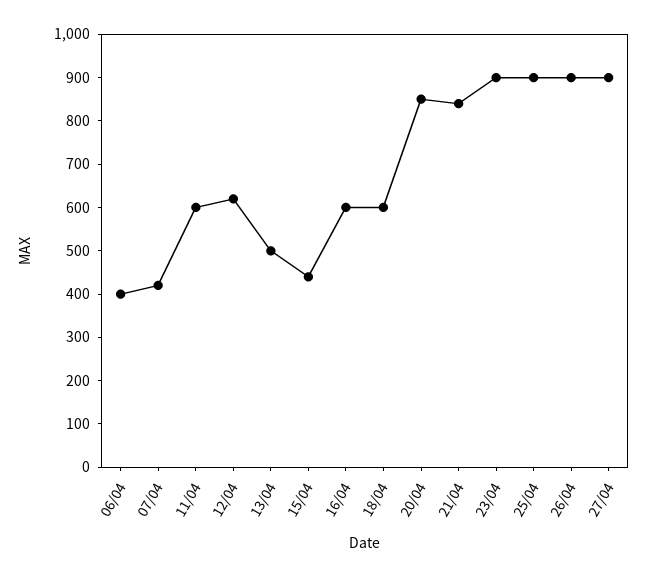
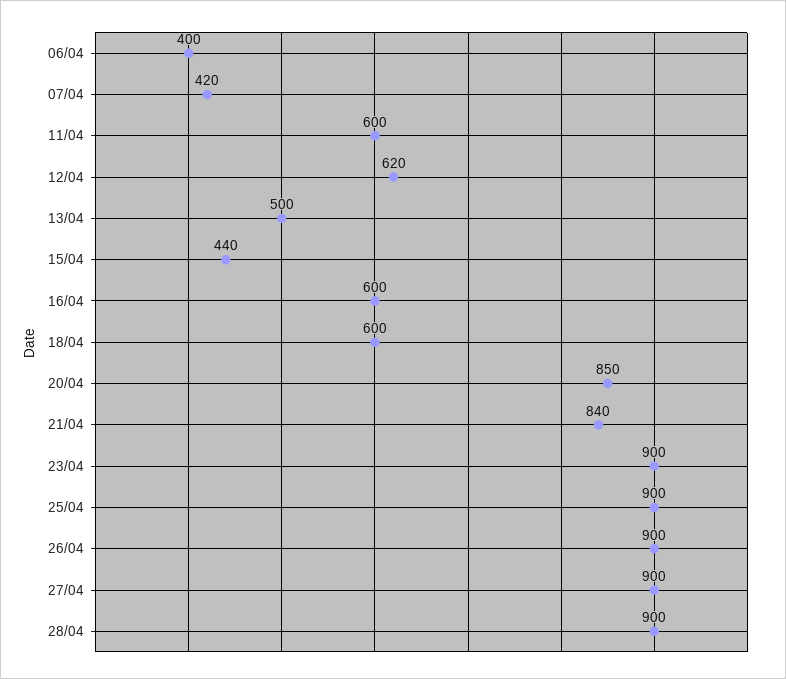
28/04: none -> 900

